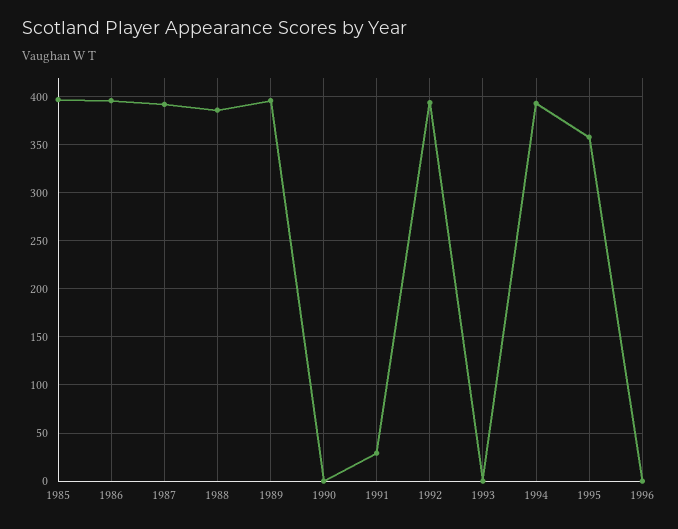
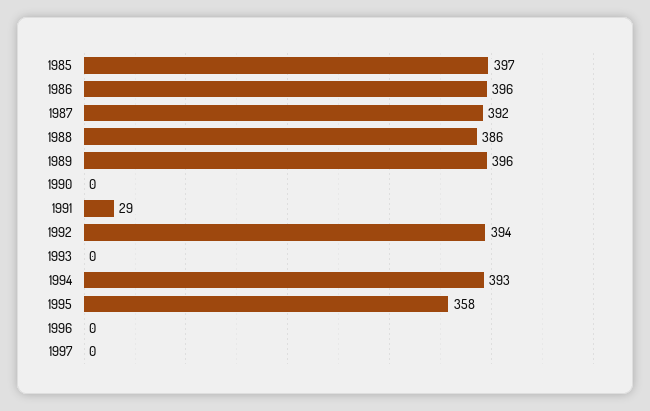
1997: none -> 0

